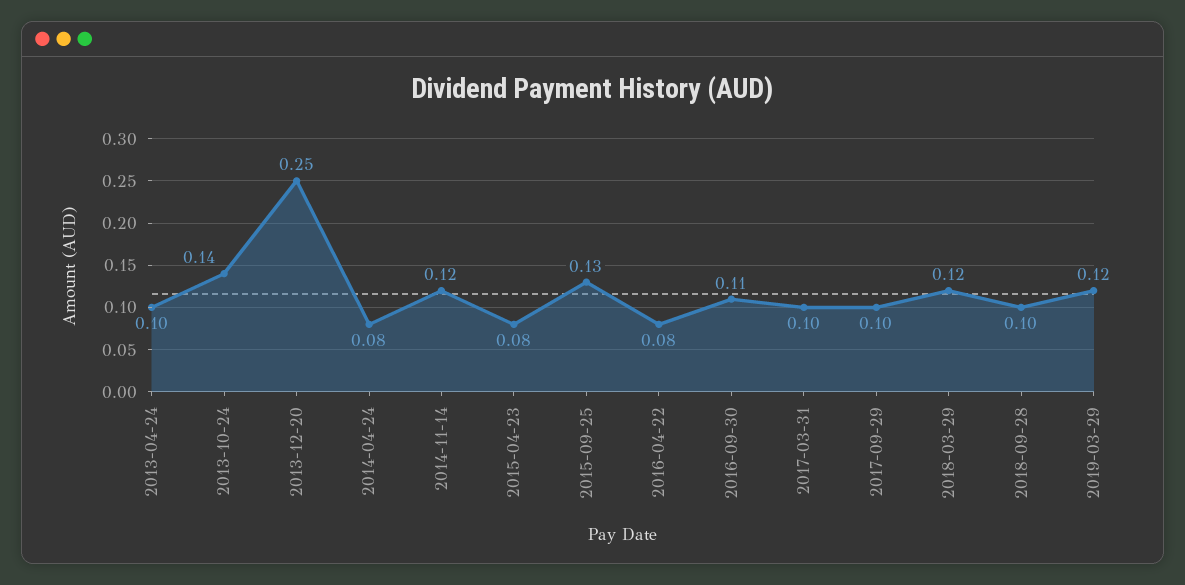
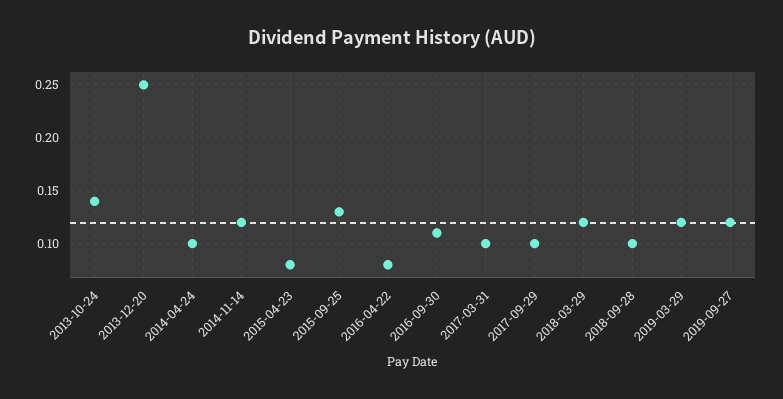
2013-04-24: 0.1 -> none
2014-04-24: 0.08 -> 0.1
2019-09-27: none -> 0.12

